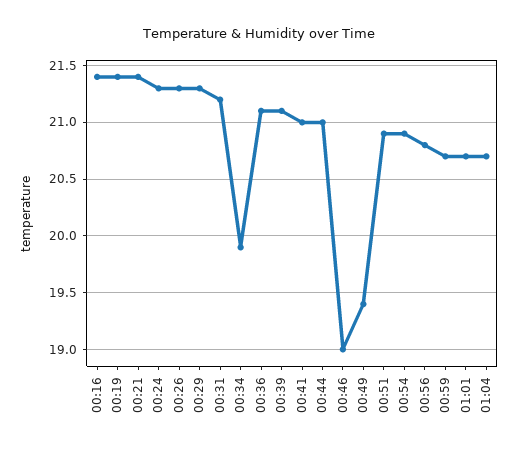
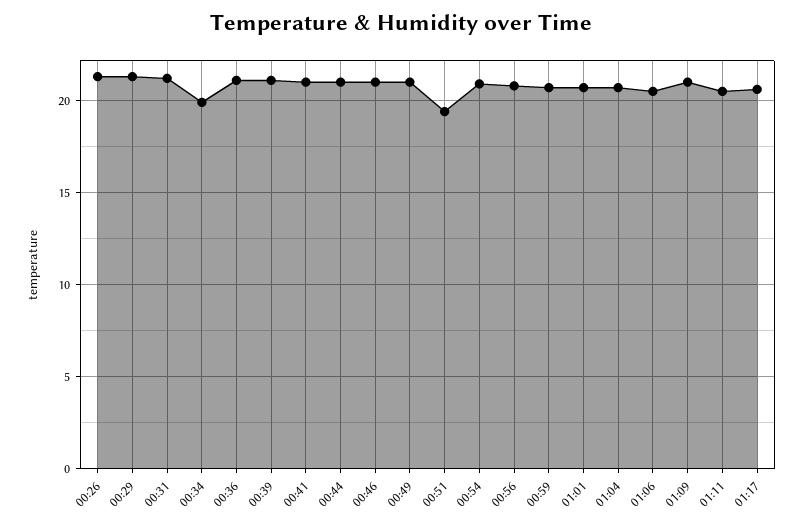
00:16: 21.4 -> none
00:19: 21.4 -> none
00:21: 21.4 -> none
00:24: 21.3 -> none
00:46: 19 -> 21
00:49: 19.4 -> 21
00:51: 20.9 -> 19.5
01:06: none -> 20.5
01:09: none -> 21
01:11: none -> 20.5
01:17: none -> 20.5

